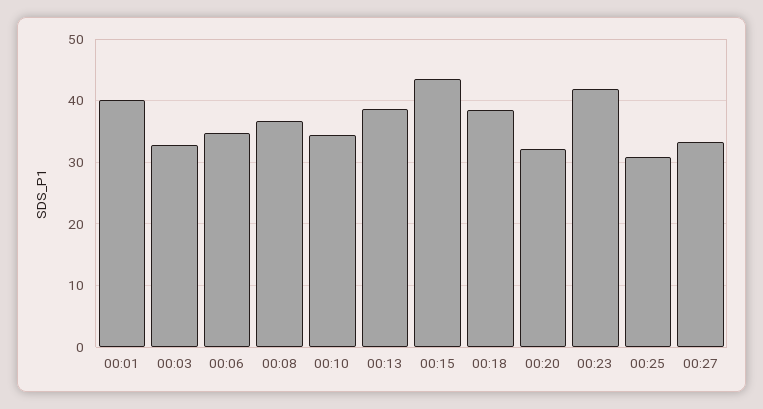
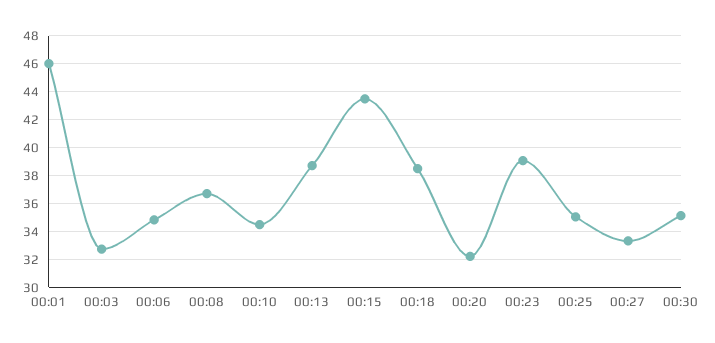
00:01: 40 -> 46
00:23: 42 -> 39
00:25: 31 -> 35
00:30: none -> 35

